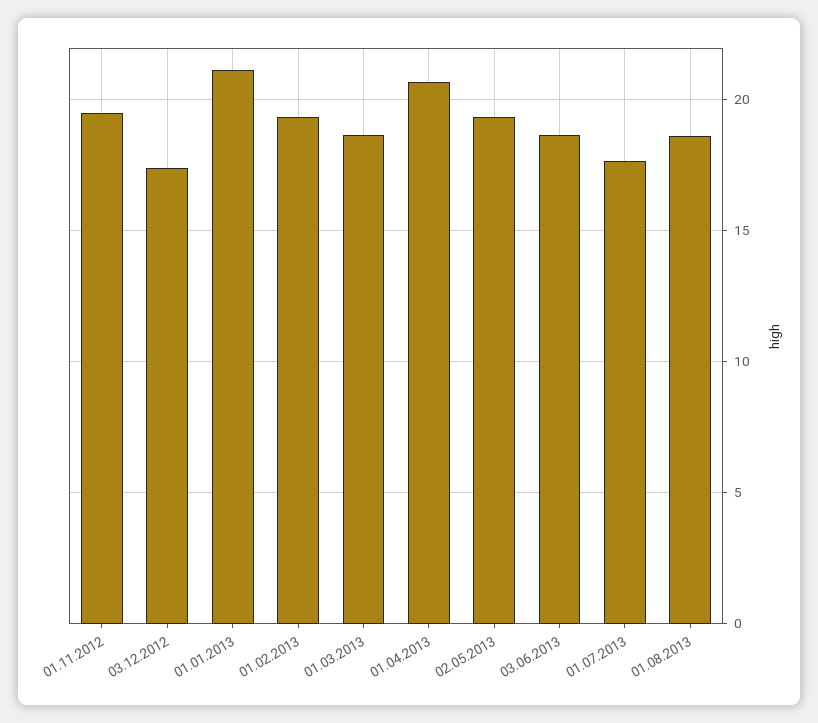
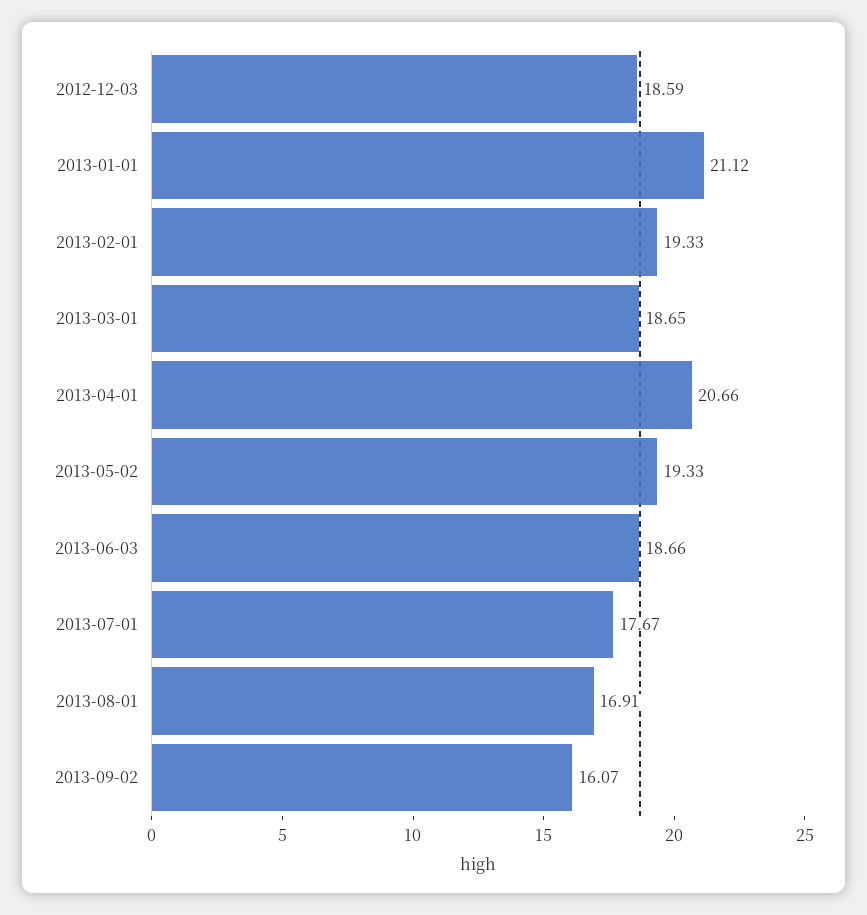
01.11.2012: 19.5 -> none
03.12.2012: 17.5 -> 18.59
01.08.2013: 18.5 -> 16.91
2013-09-02: none -> 16.07

